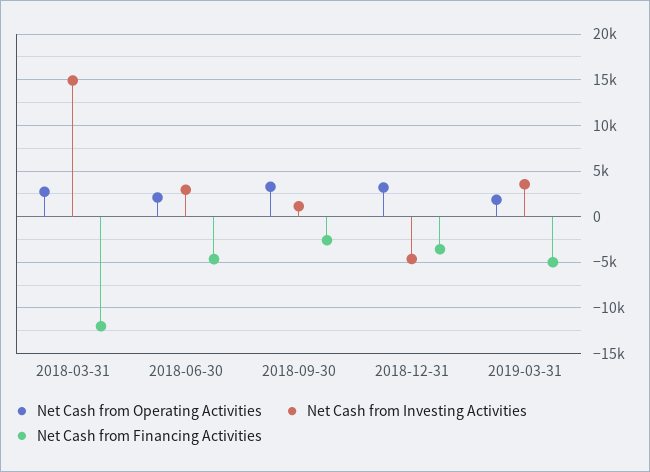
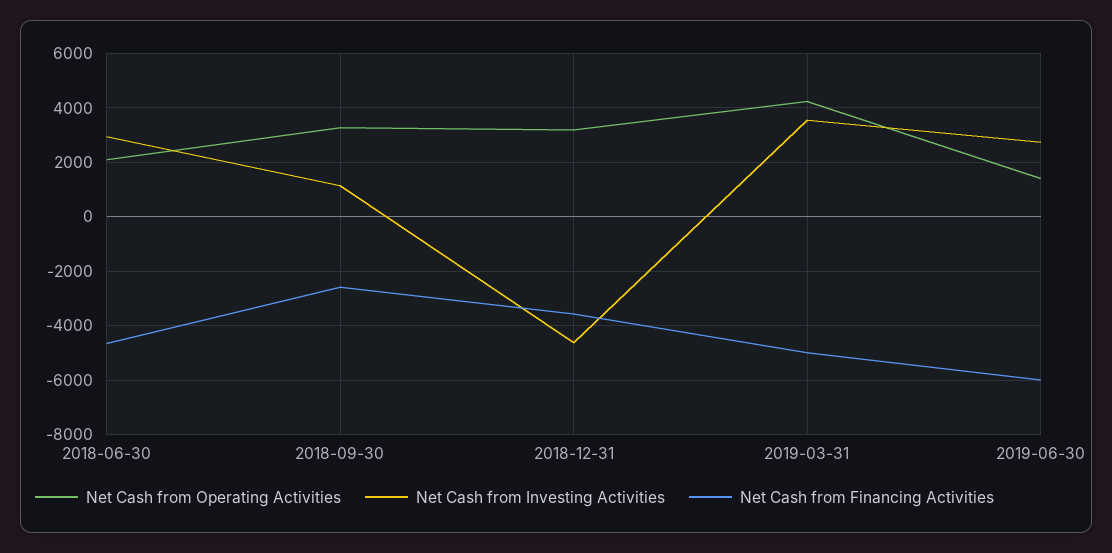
Net Cash from Operating Activities, 2018-03-31: 3000 -> none
Net Cash from Investing Activities, 2018-03-31: 15000 -> none
Net Cash from Financing Activities, 2018-03-31: -12000 -> none
Net Cash from Operating Activities, 2019-03-31: 2000 -> 4250
Net Cash from Operating Activities, 2019-06-30: none -> 1500
Net Cash from Investing Activities, 2019-06-30: none -> 2750
Net Cash from Financing Activities, 2019-06-30: none -> -6000

